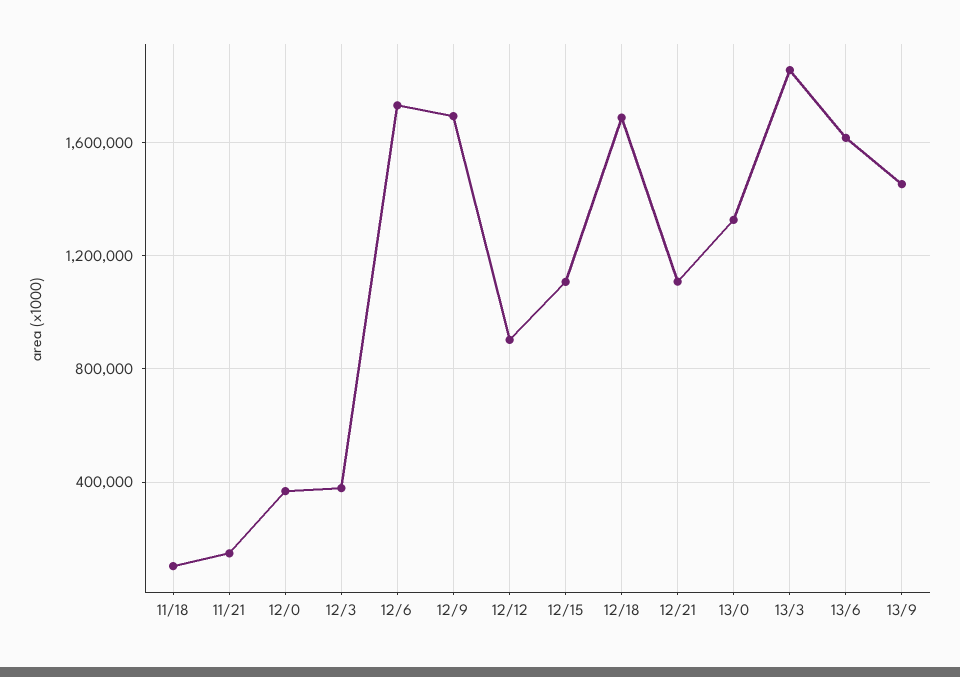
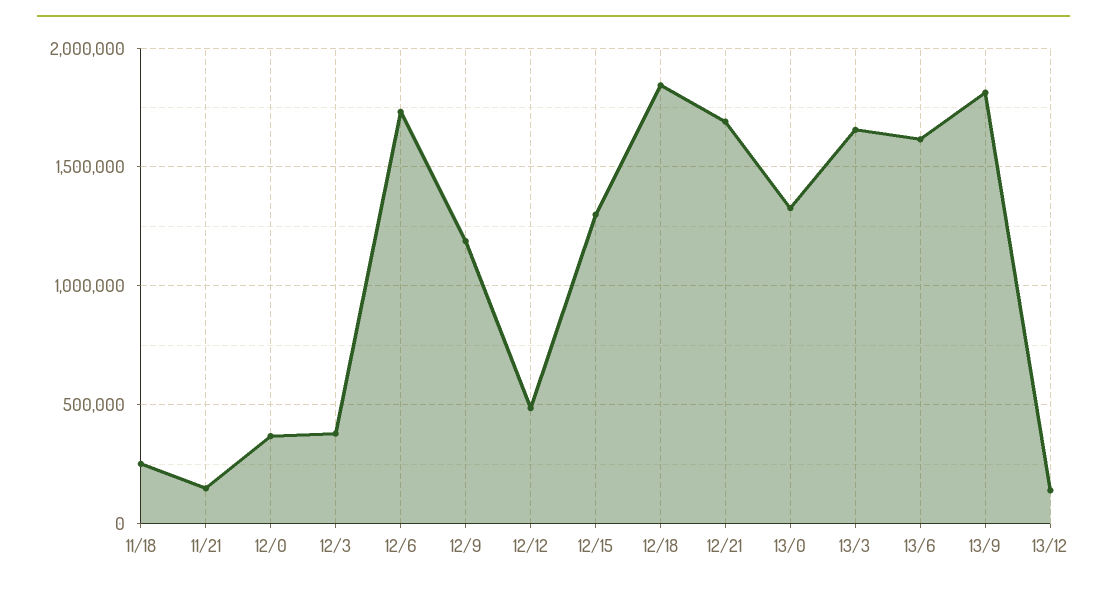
11/18: 100000 -> 250000
12/9: 1700000 -> 1200000
12/12: 900000 -> 500000
12/15: 1100000 -> 1300000
12/18: 1700000 -> 1850000
12/21: 1100000 -> 1700000
13/3: 1850000 -> 1650000
13/9: 1450000 -> 1800000
13/12: none -> 150000

